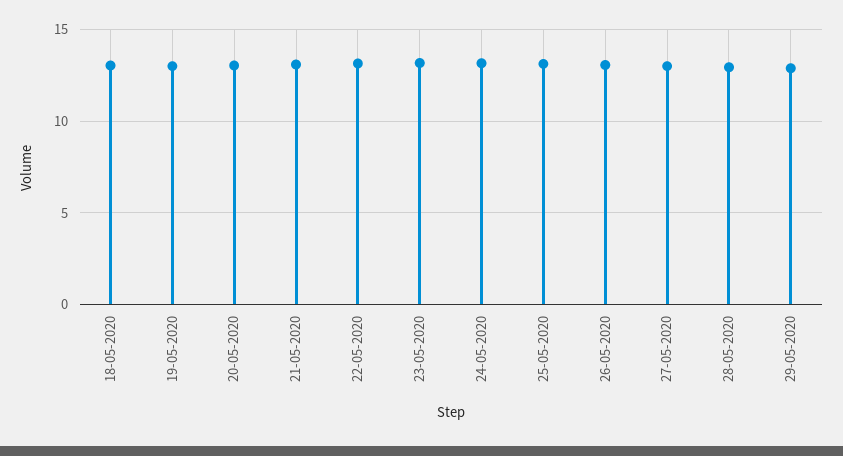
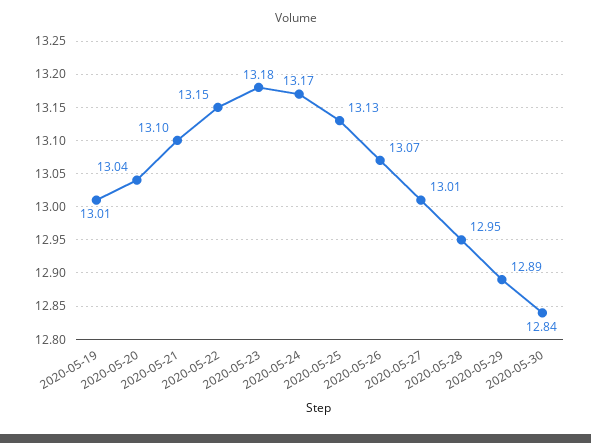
18-05-2020: 13 -> none
2020-05-30: none -> 12.84

